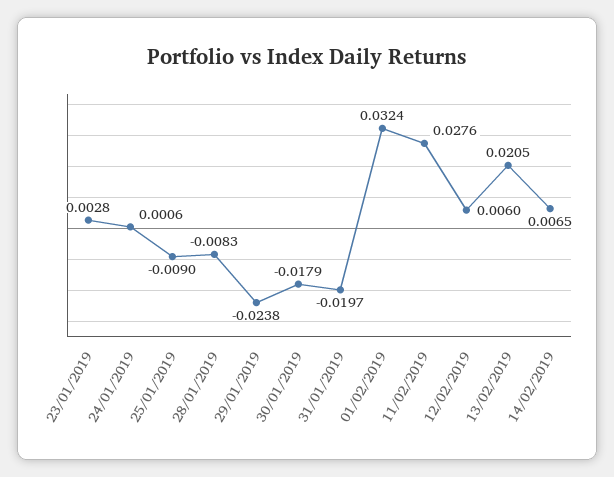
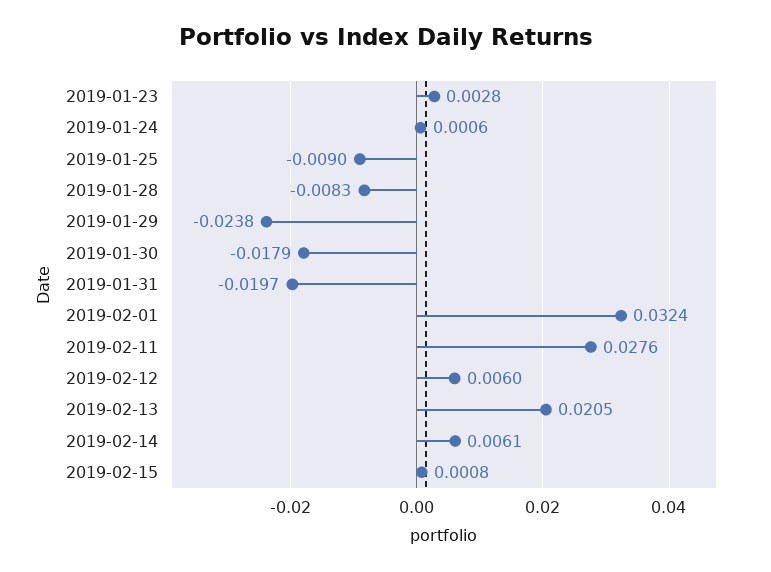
14/02/2019: 0.0065 -> 0.0061
2019-02-15: none -> 0.0008

